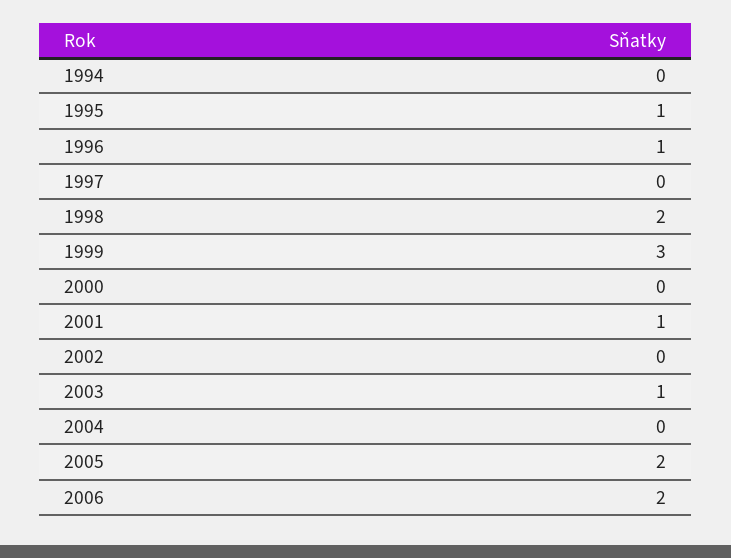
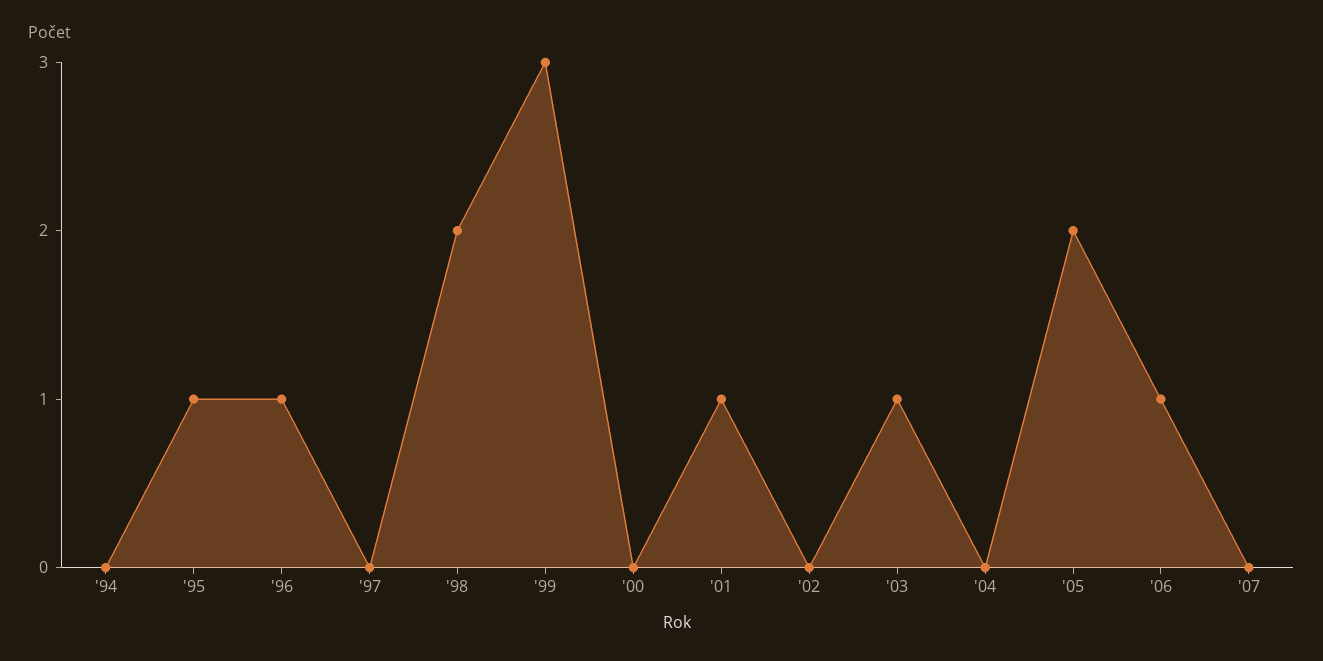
2006: 2 -> 1
'07: none -> 0

